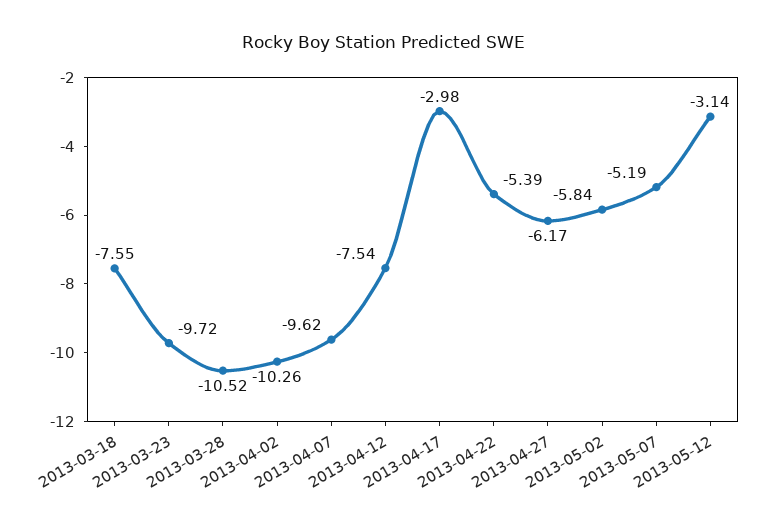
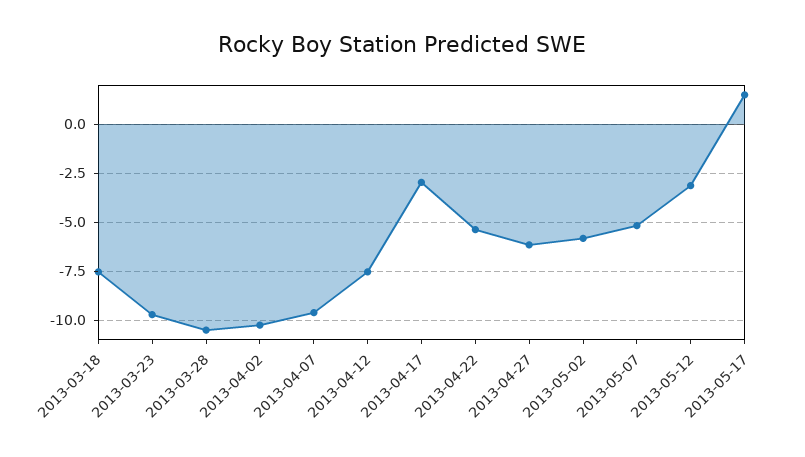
2013-05-17: none -> 1.5

